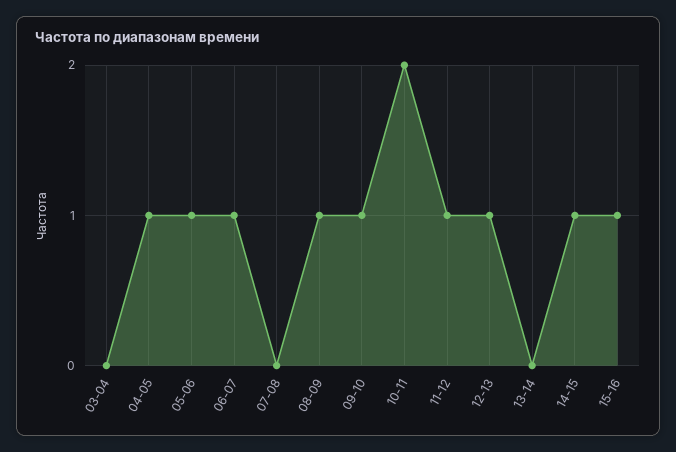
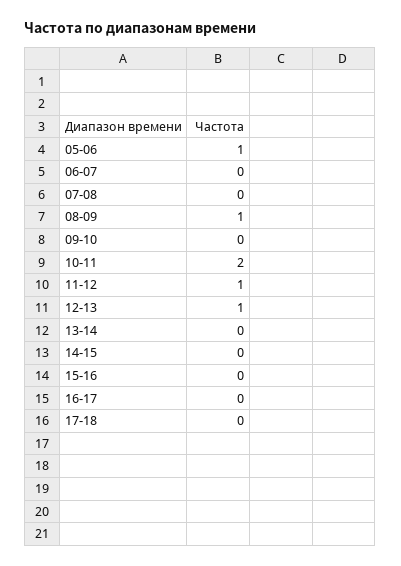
03-04: 0 -> none
04-05: 1 -> none
06-07: 1 -> 0
09-10: 1 -> 0
14-15: 1 -> 0
15-16: 1 -> 0
16-17: none -> 0
17-18: none -> 0

